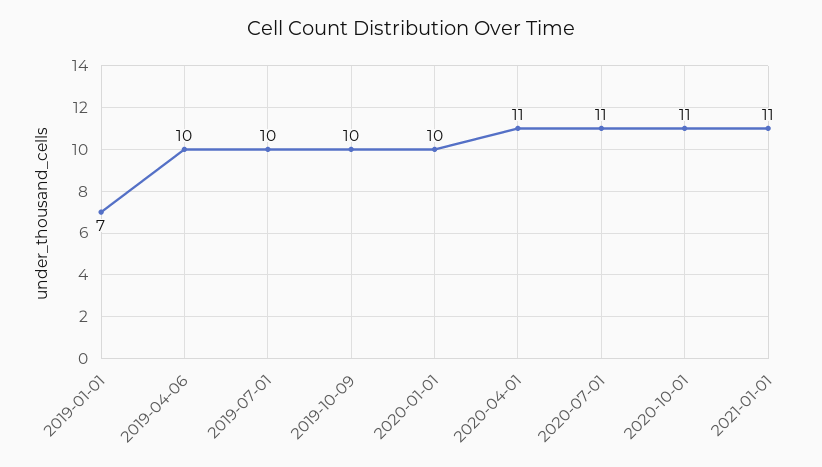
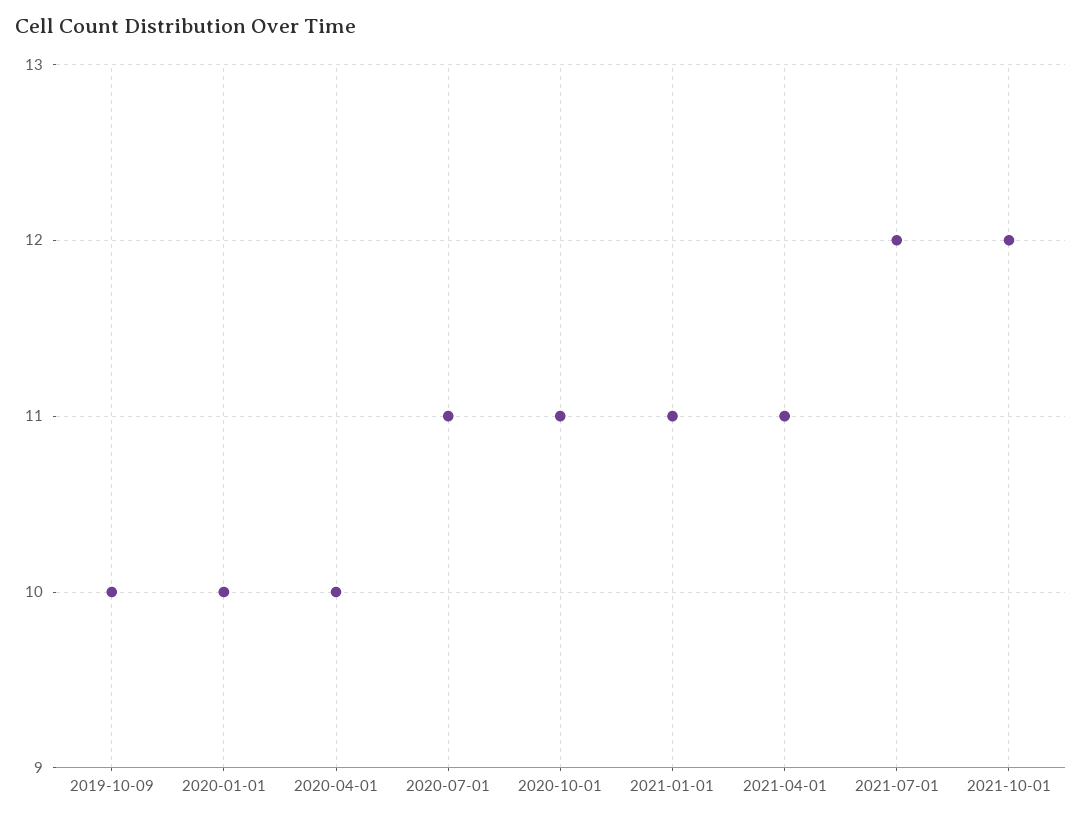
2019-01-01: 7 -> none
2019-04-06: 10 -> none
2019-07-01: 10 -> none
2020-04-01: 11 -> 10
2021-04-01: none -> 11
2021-07-01: none -> 12
2021-10-01: none -> 12

